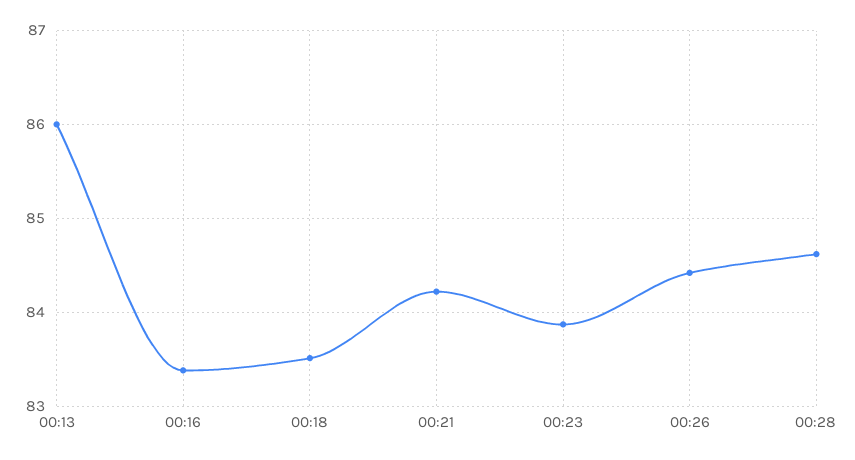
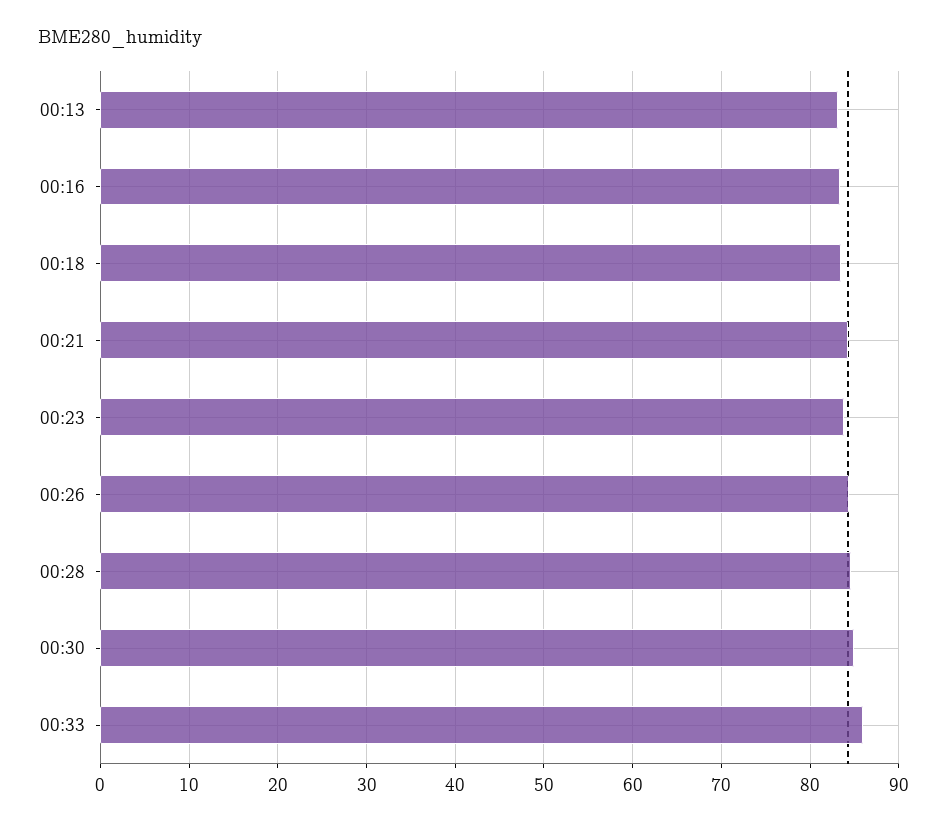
00:13: 86 -> 83
00:30: none -> 85
00:33: none -> 86

